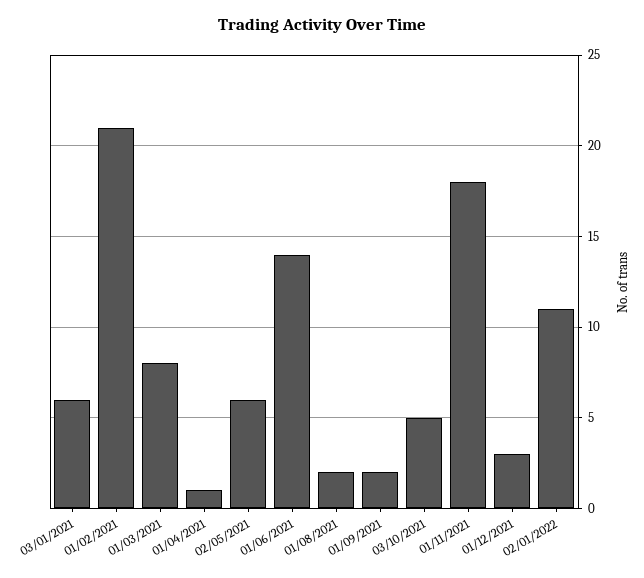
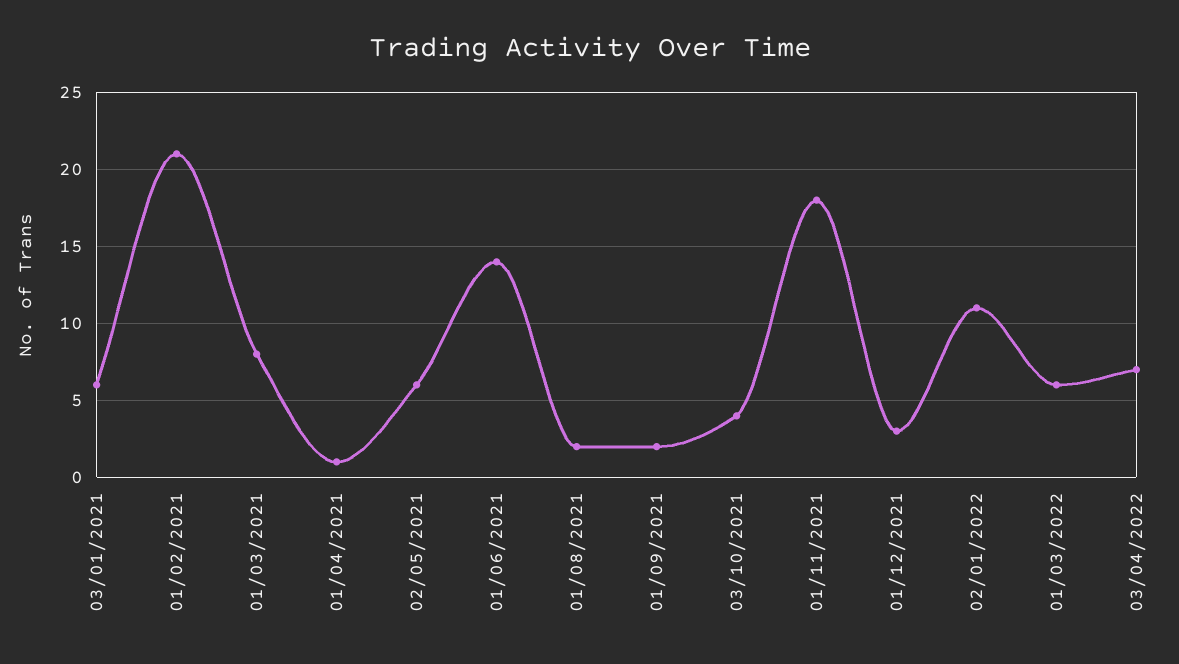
03/10/2021: 5 -> 4
01/03/2022: none -> 6
03/04/2022: none -> 7

